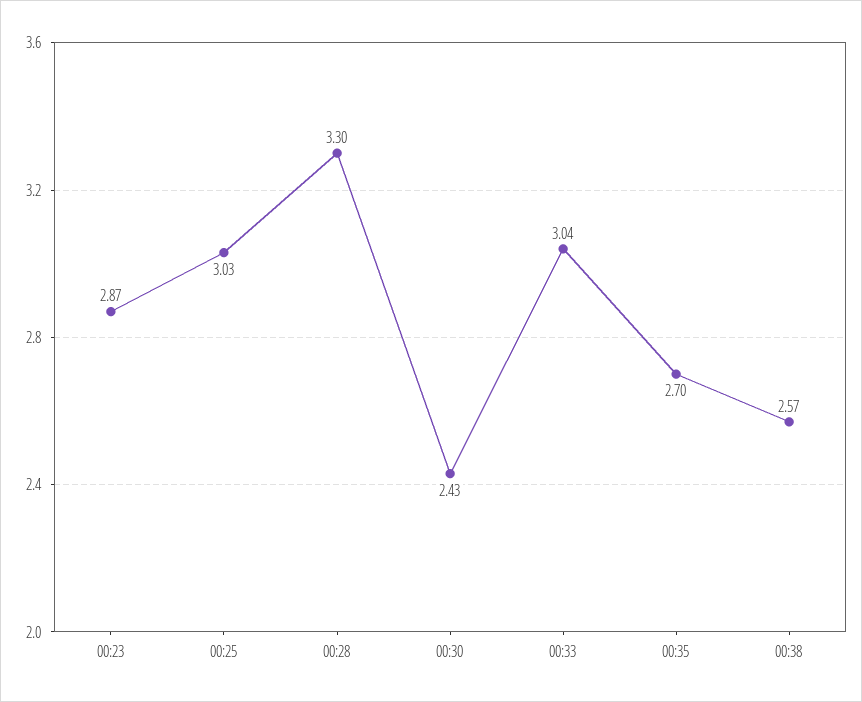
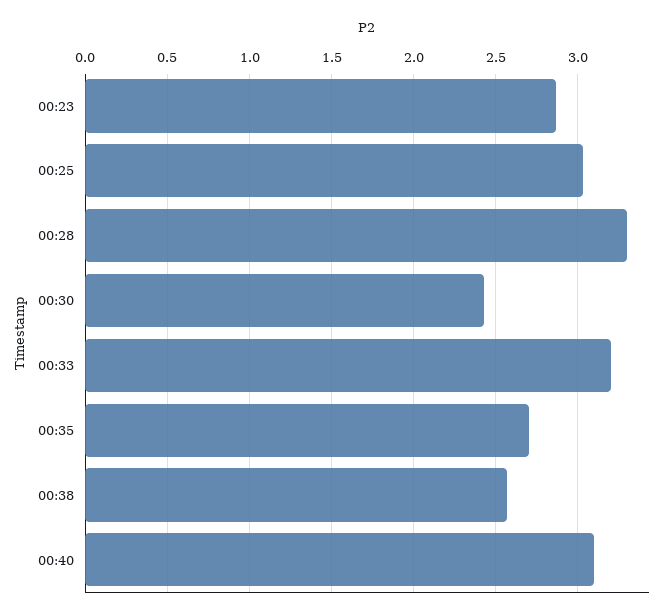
00:33: 3.04 -> 3.2
00:40: none -> 3.1

